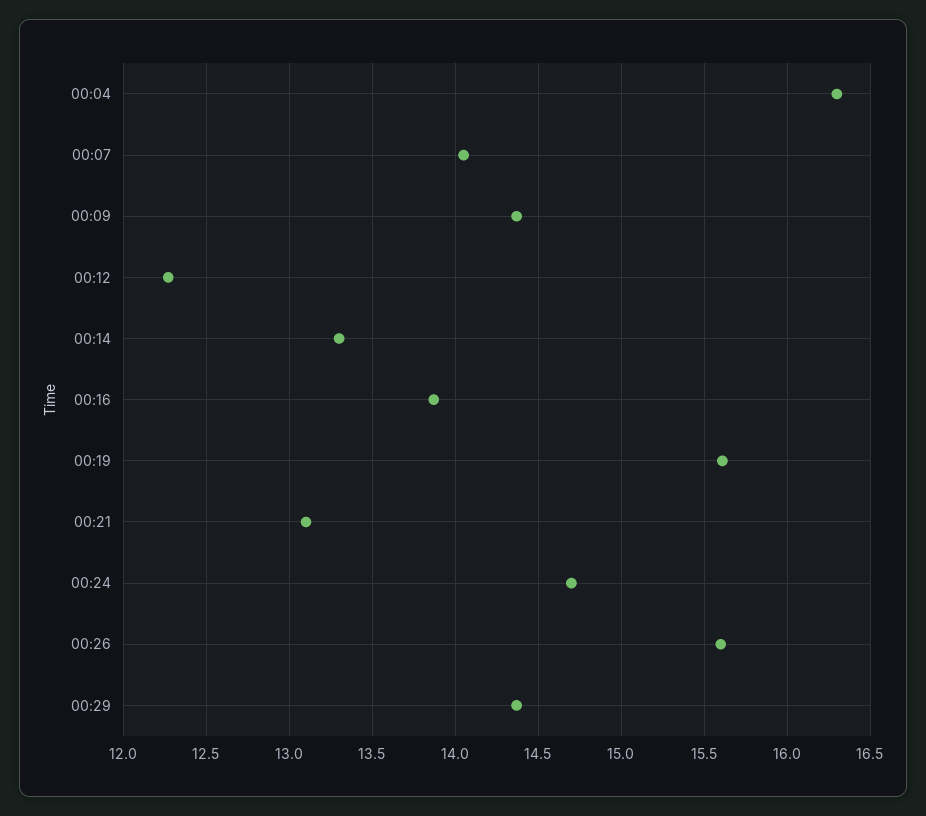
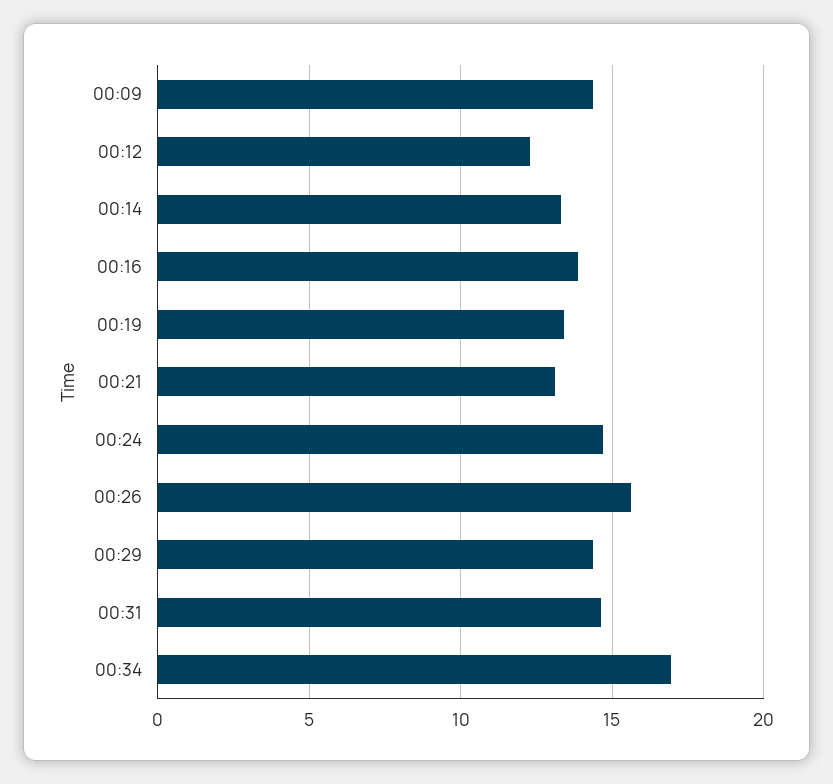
00:04: 16.3 -> none
00:07: 14.05 -> none
00:19: 15.6 -> 13.5
00:31: none -> 14.5
00:34: none -> 17

